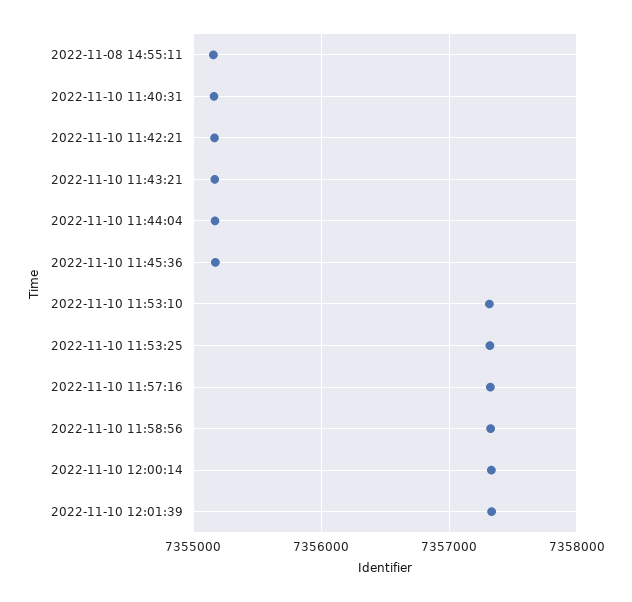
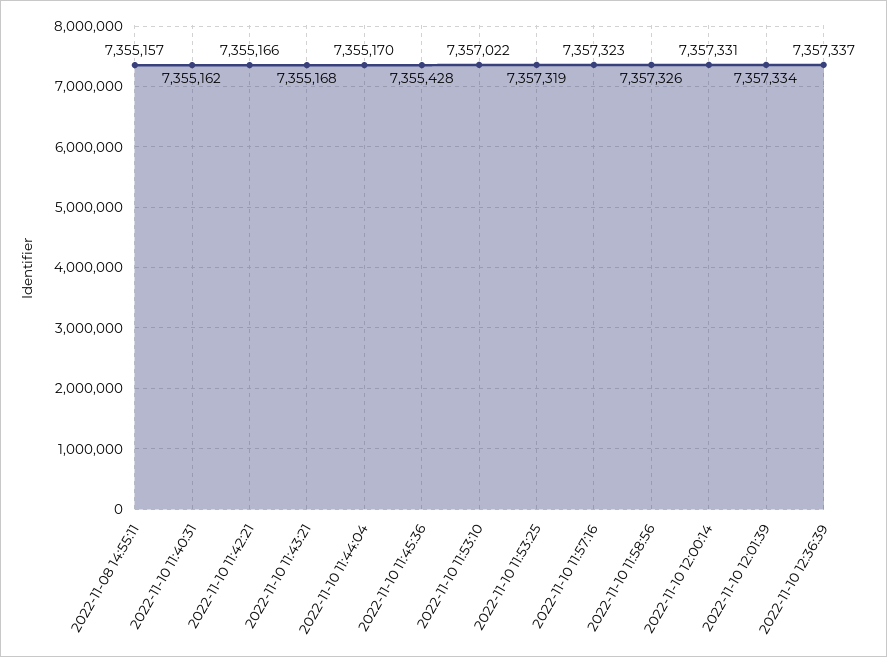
2022-11-10 11:45:36: 7355200 -> 7355428
2022-11-10 11:53:10: 7357300 -> 7357022
2022-11-10 12:36:39: none -> 7357337

